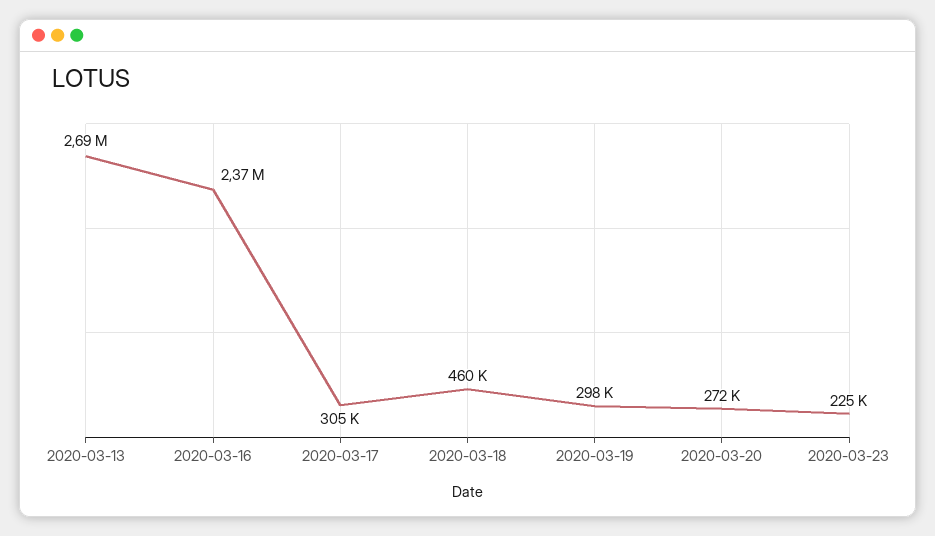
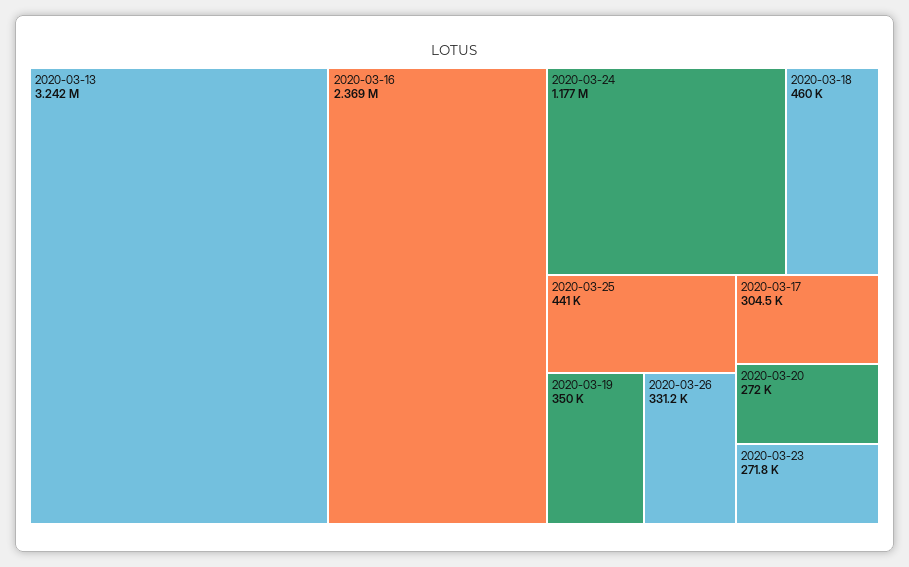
2020-03-13: 2690000 -> 3242000
2020-03-19: 298000 -> 350000
2020-03-23: 225000 -> 271800
2020-03-24: none -> 1177000
2020-03-25: none -> 441000
2020-03-26: none -> 331200

